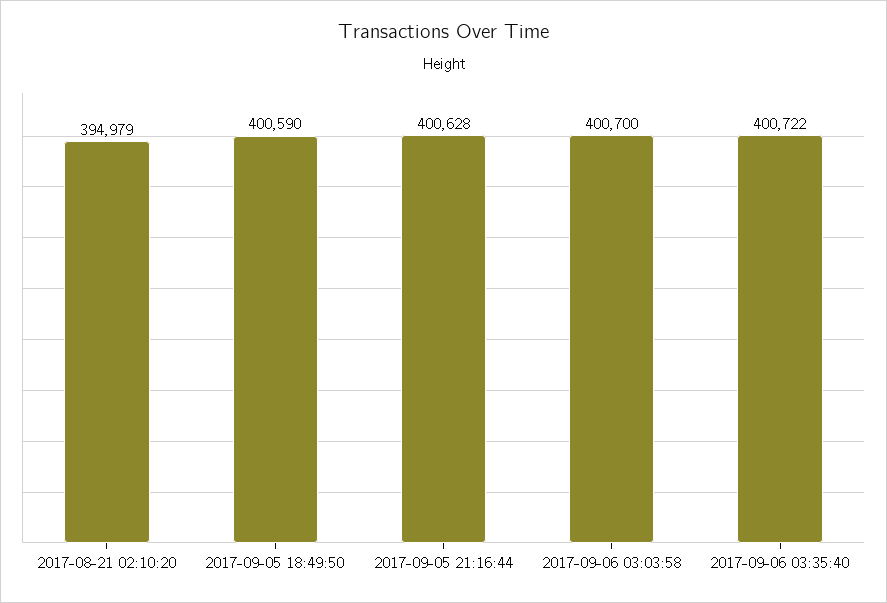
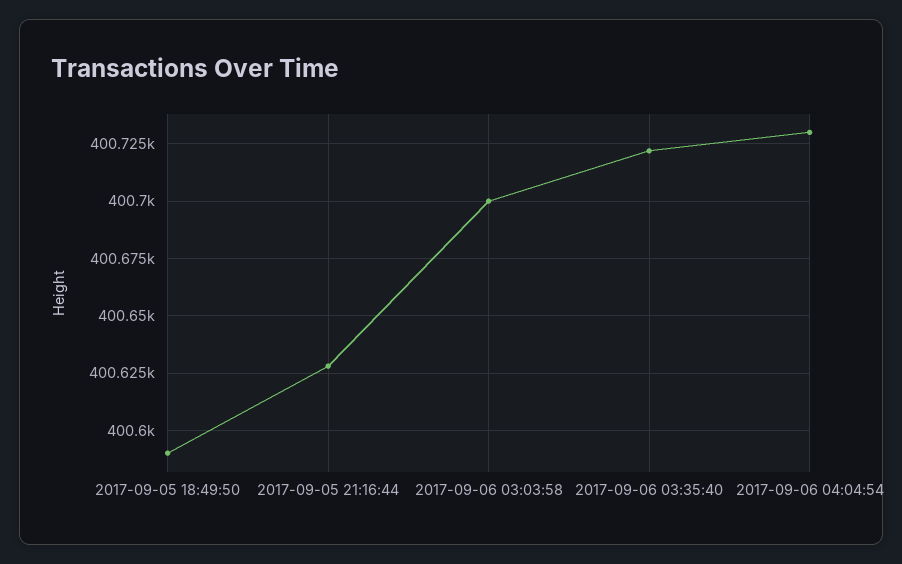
2017-08-21 02:10:20: 394979 -> none
2017-09-06 04:04:54: none -> 400730

